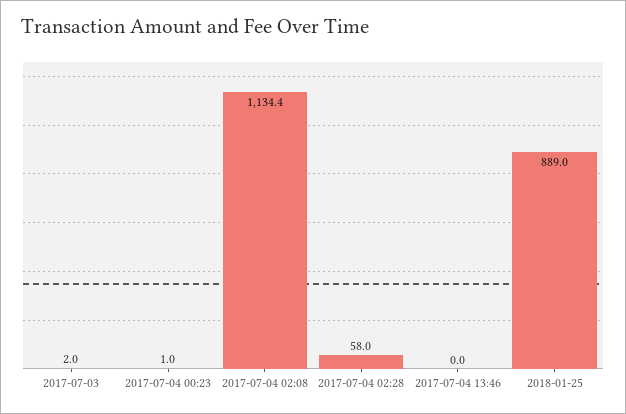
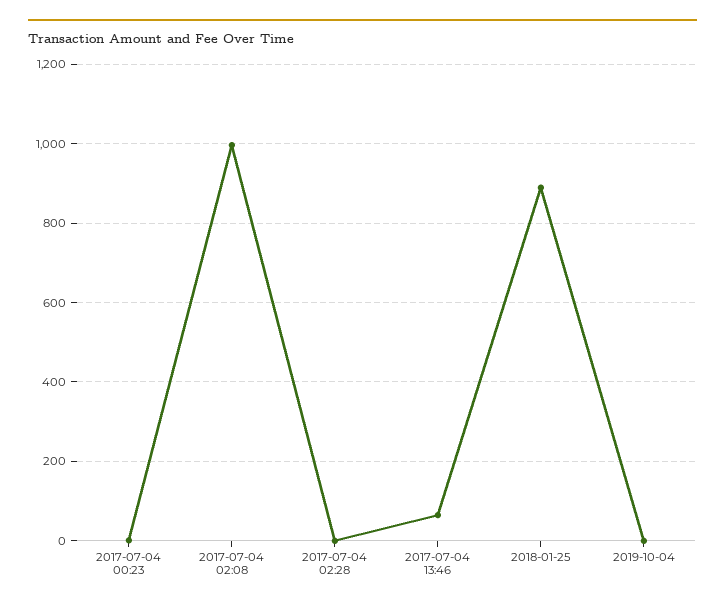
2017-07-03: 2 -> none
2017-07-04 02:08: 1134.4 -> 1000
2017-07-04 02:28: 58 -> 0
2017-07-04 13:46: 0 -> 60
2019-10-04: none -> 0

